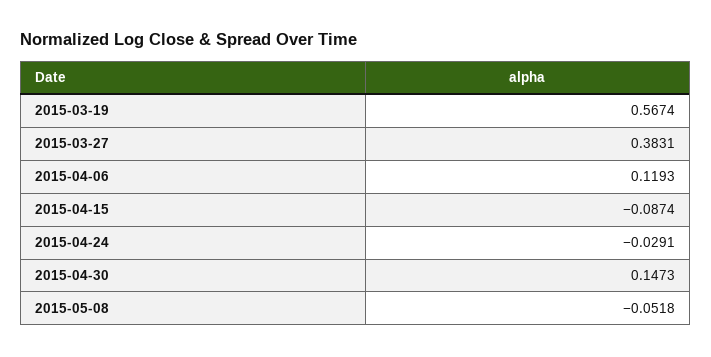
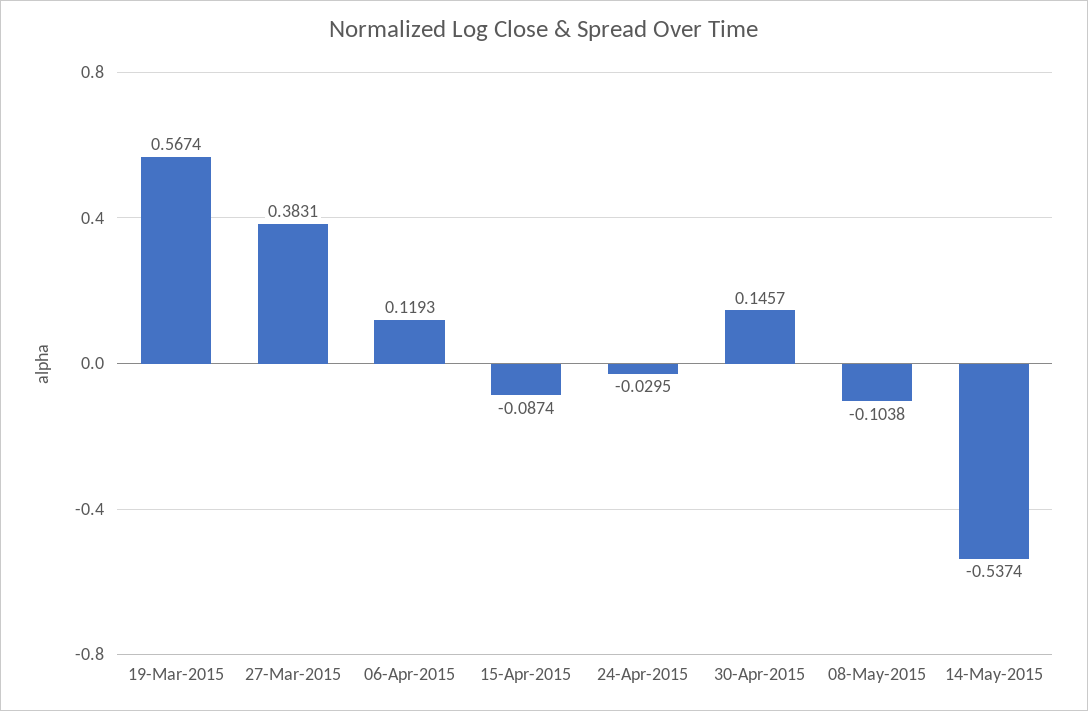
2015-04-24: -0.0291 -> -0.0295
2015-04-30: 0.1473 -> 0.1457
2015-05-08: -0.0518 -> -0.1038
14-May-2015: none -> -0.5374

